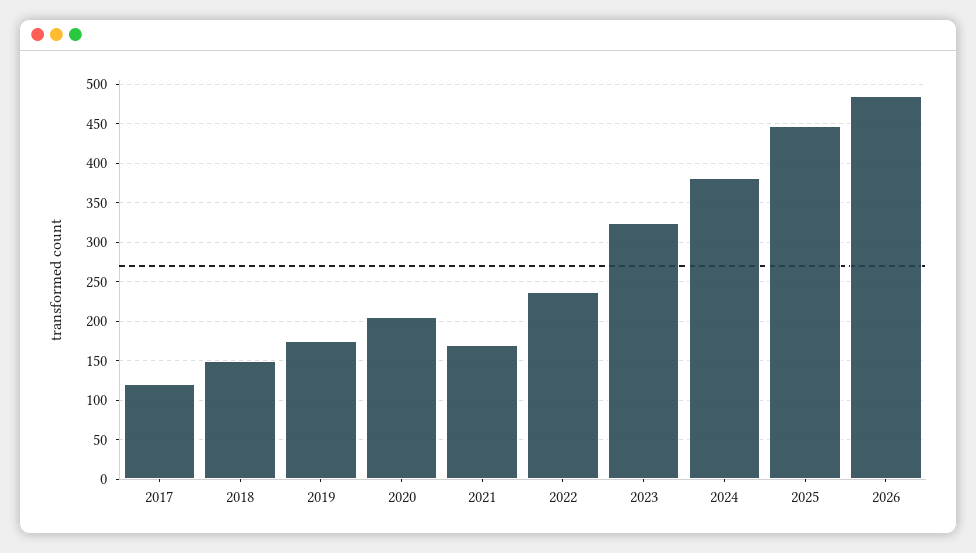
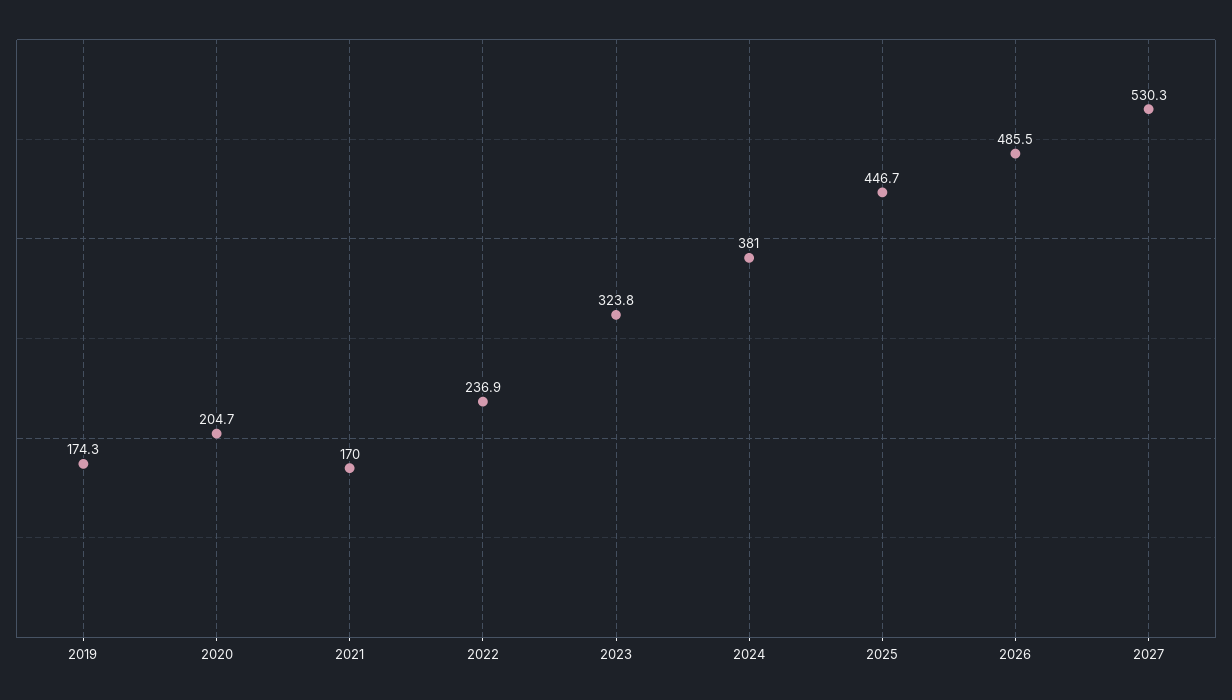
2017: 120 -> none
2018: 150 -> none
2027: none -> 530.3

